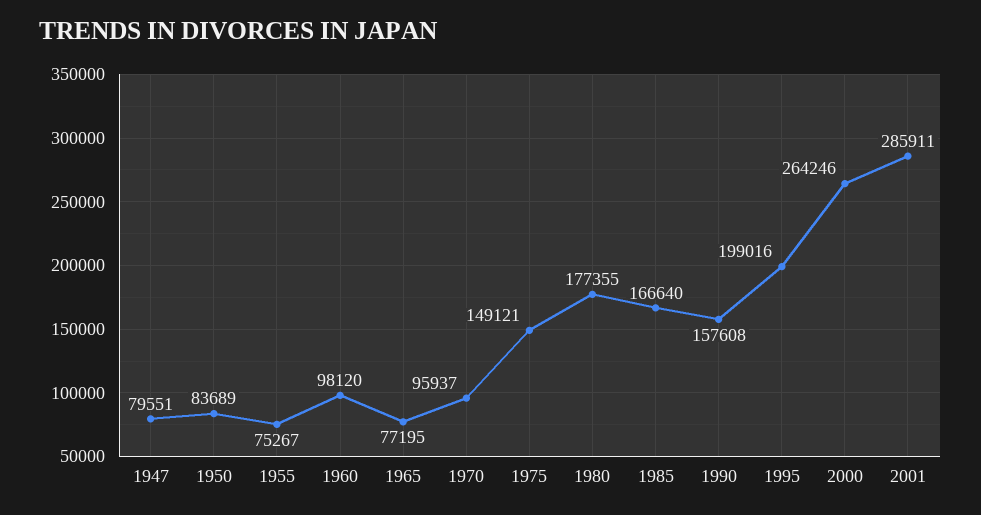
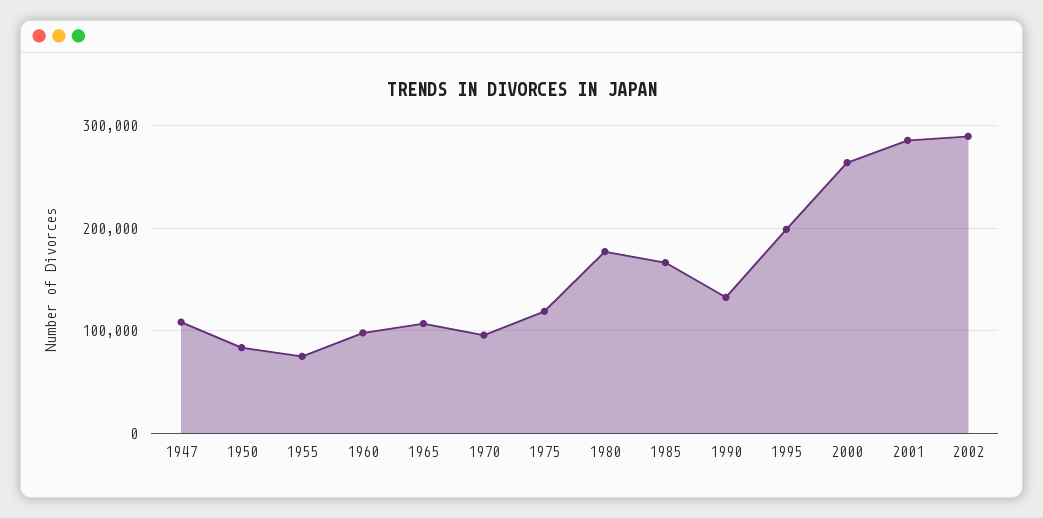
1947: 79551 -> 110000
1965: 77195 -> 110000
1975: 149121 -> 120000
1990: 157608 -> 130000
2002: none -> 290000

